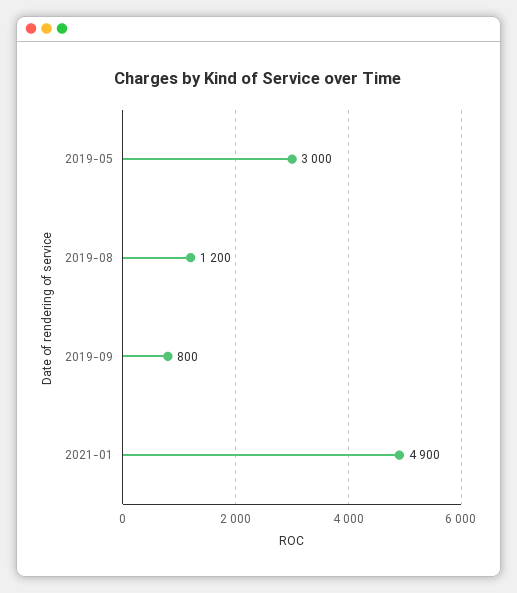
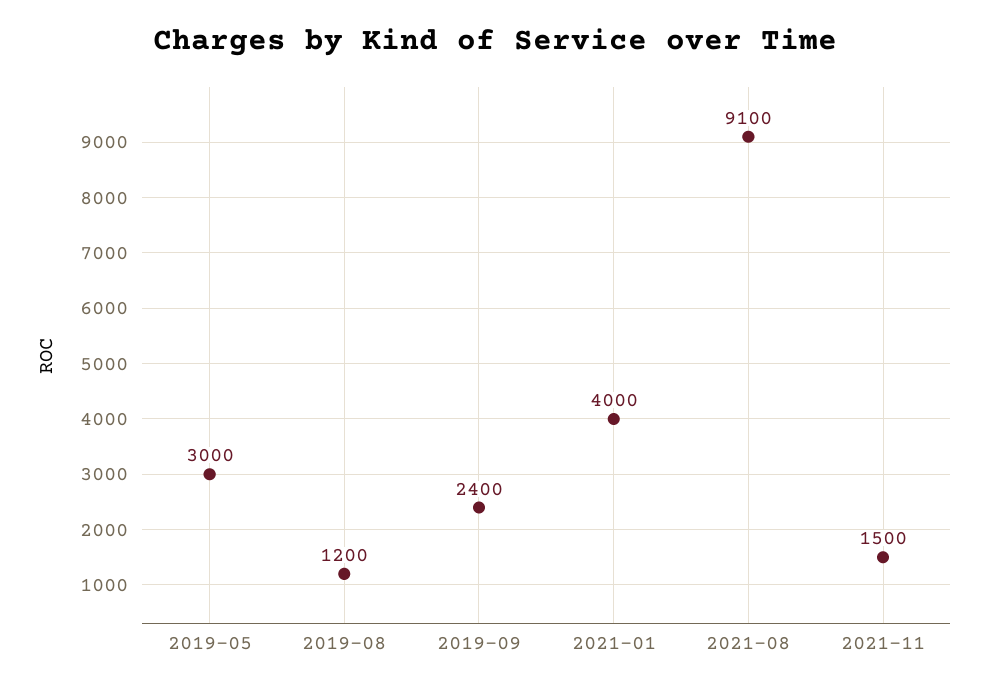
2019-09: 800 -> 2400
2021-01: 4900 -> 4000
2021-08: none -> 9100
2021-11: none -> 1500

